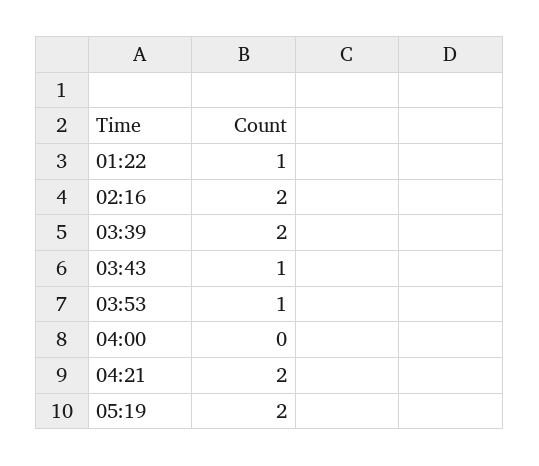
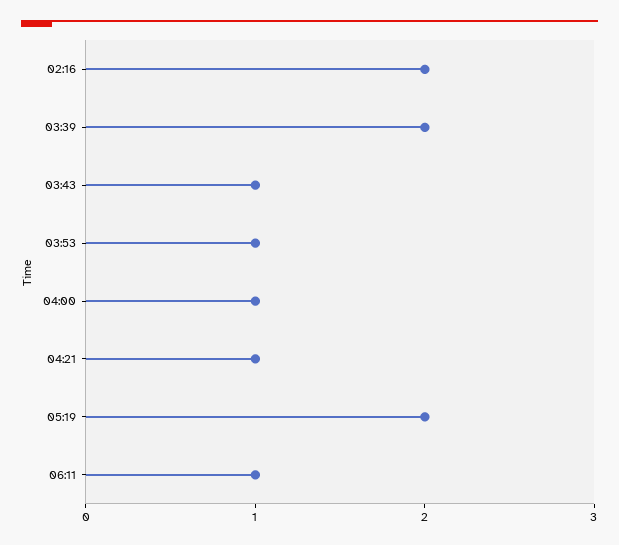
01:22: 1 -> none
04:00: 0 -> 1
04:21: 2 -> 1
06:11: none -> 1

